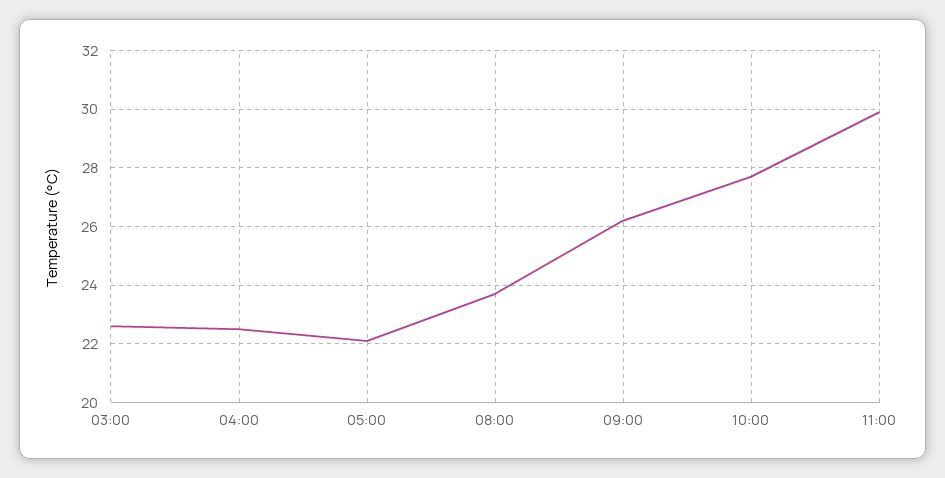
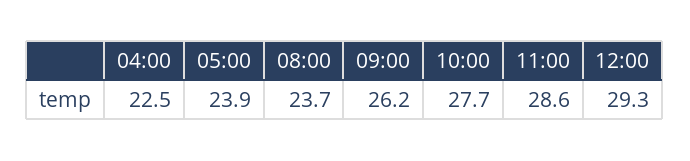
03:00: 22.5 -> none
05:00: 22 -> 23.9
11:00: 30 -> 28.6
12:00: none -> 29.3

